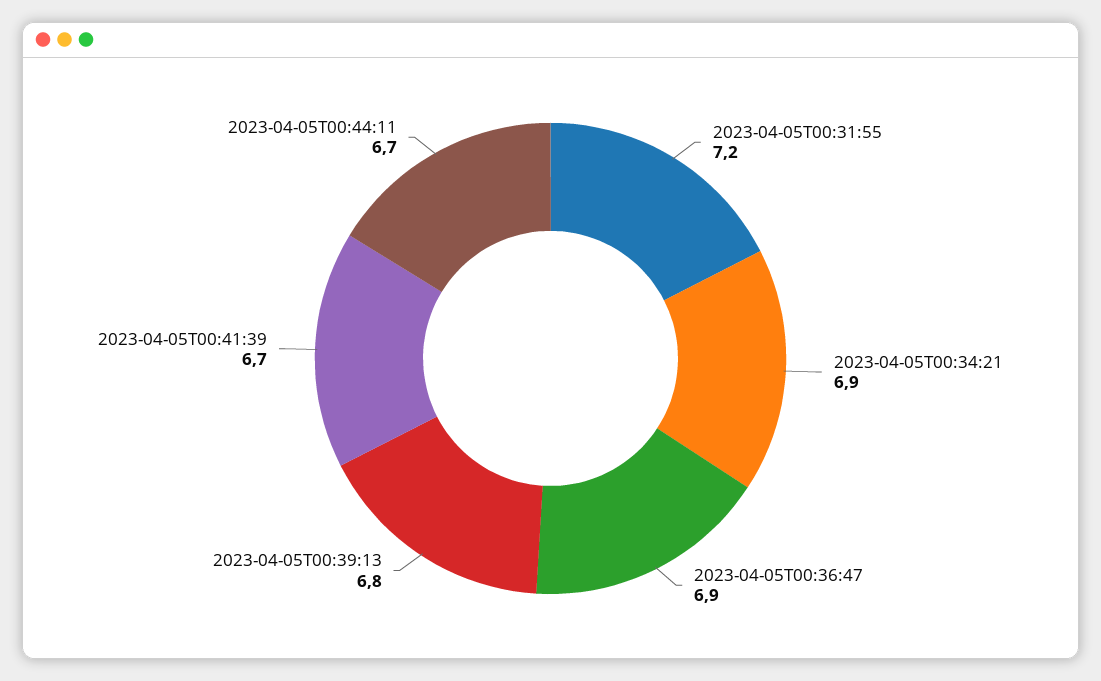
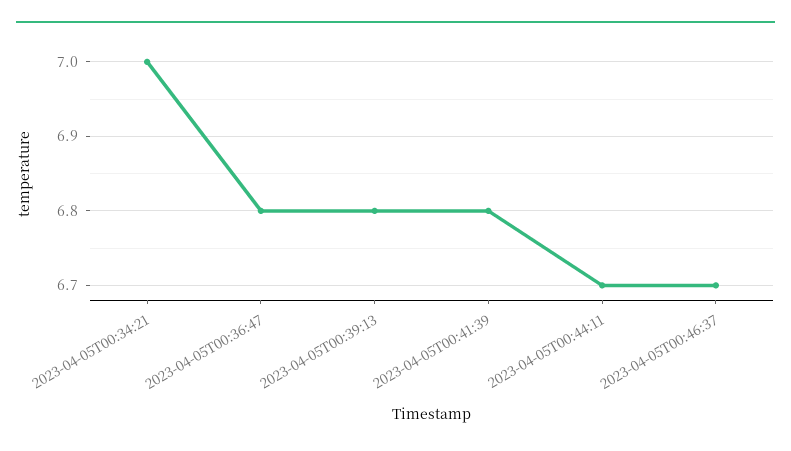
2023-04-05T00:31:55: 7.2 -> none
2023-04-05T00:34:21: 6.9 -> 7
2023-04-05T00:36:47: 6.9 -> 6.8
2023-04-05T00:41:39: 6.7 -> 6.8
2023-04-05T00:46:37: none -> 6.7

